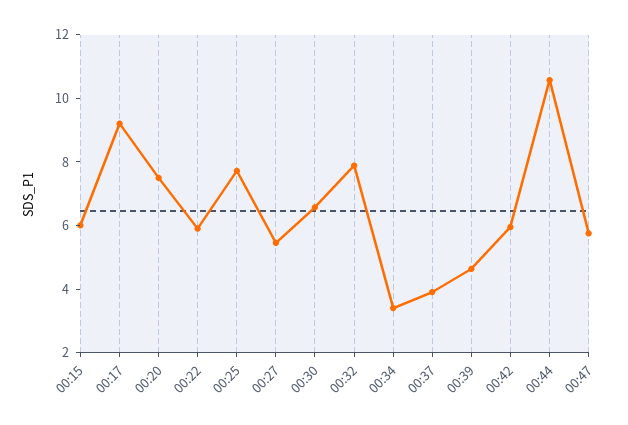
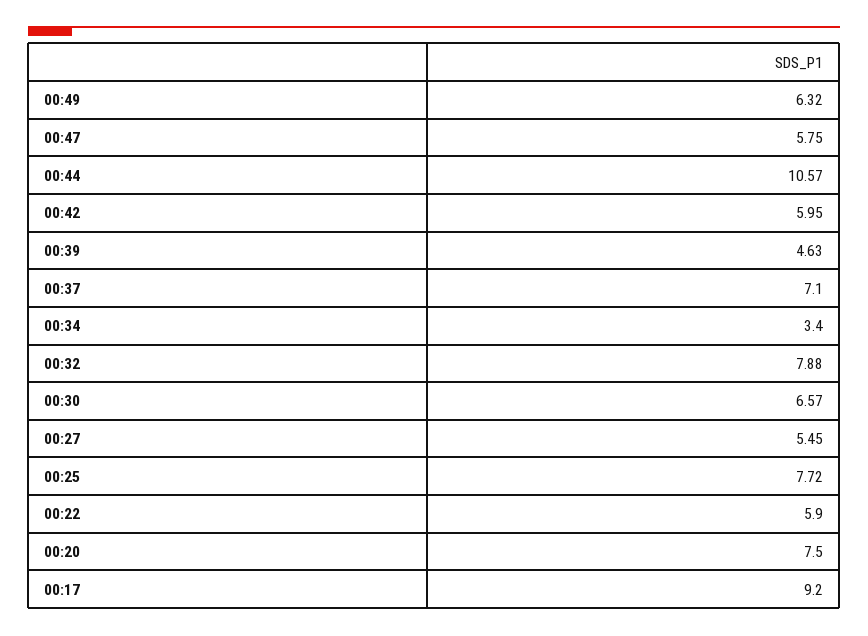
00:15: 6 -> none
00:37: 4 -> 7.1
00:49: none -> 6.32

